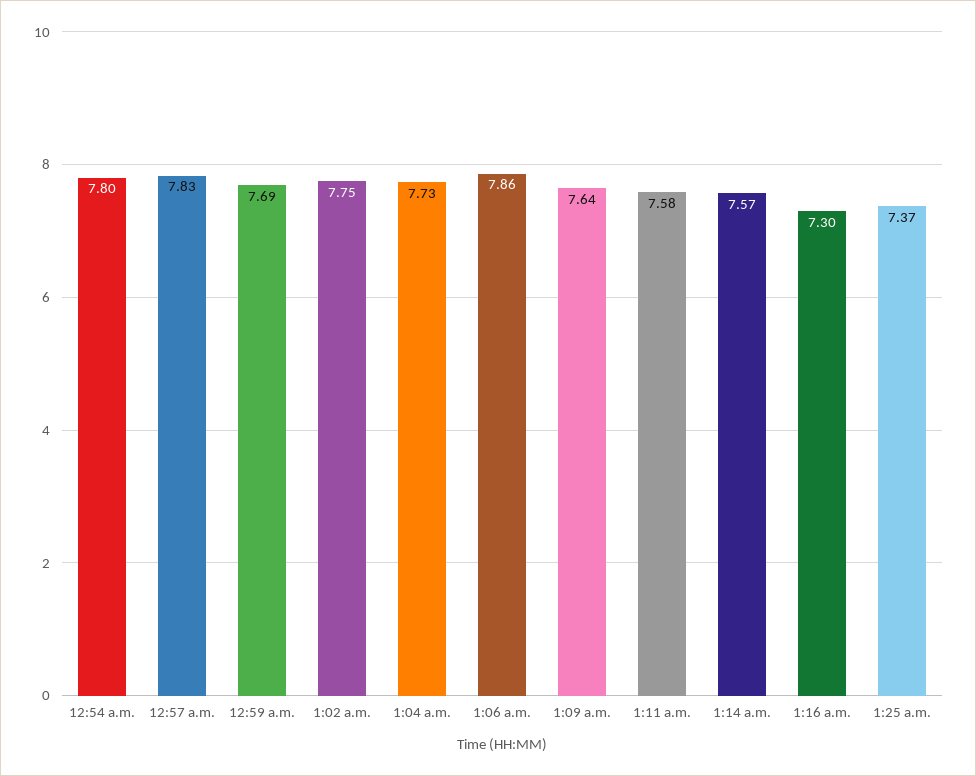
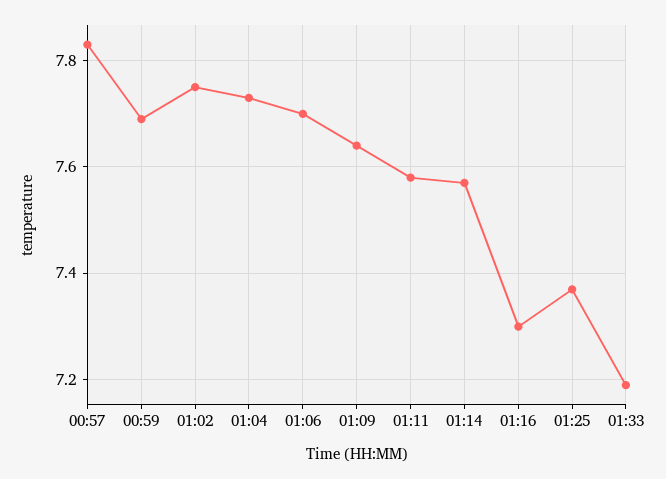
12:54 a.m.: 7.8 -> none
1:06 a.m.: 7.86 -> 7.7
01:33: none -> 7.2

